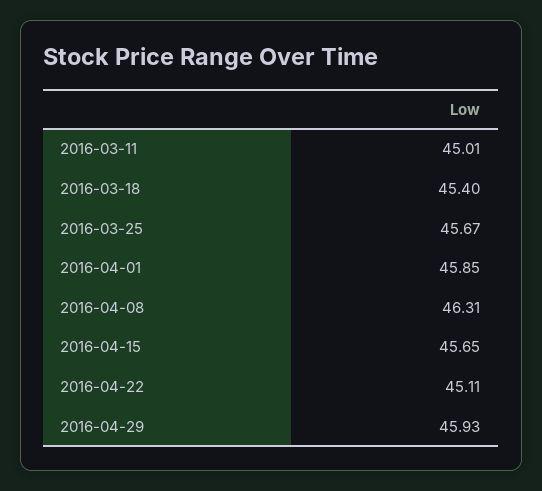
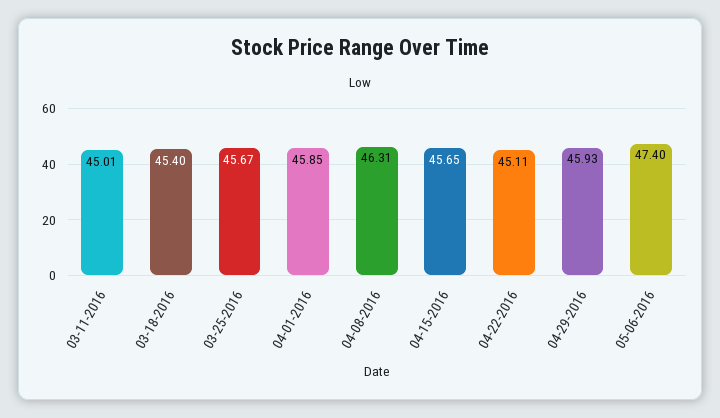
05-06-2016: none -> 47.4

